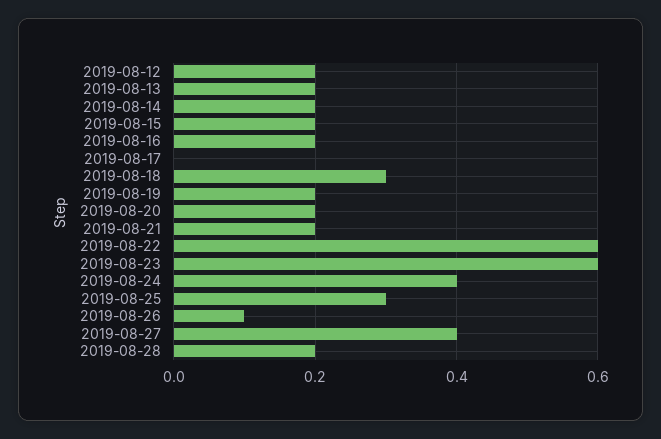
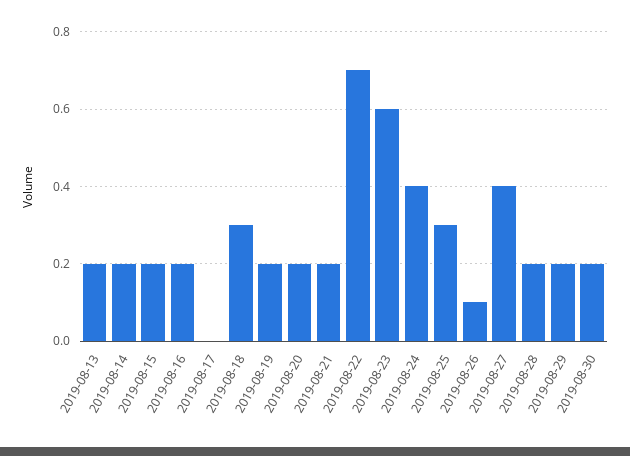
2019-08-12: 0.2 -> none
2019-08-22: 0.6 -> 0.7
2019-08-29: none -> 0.2
2019-08-30: none -> 0.2

